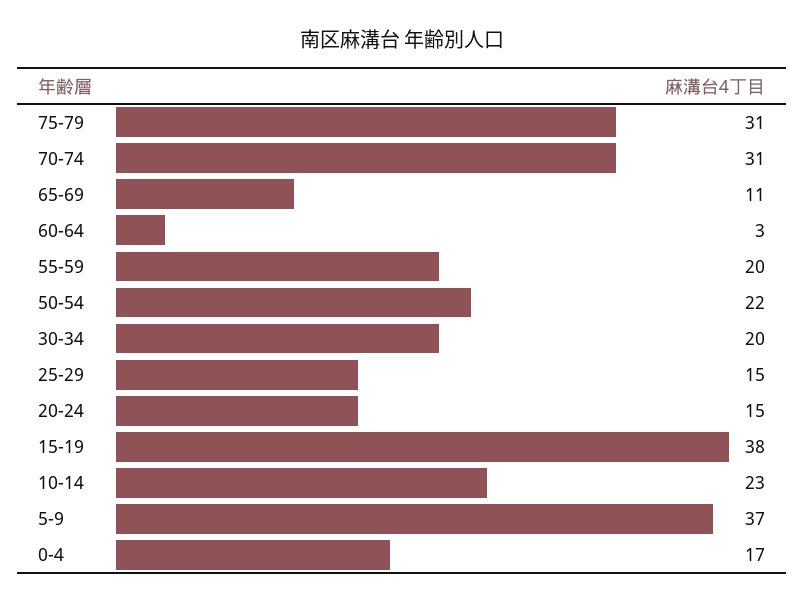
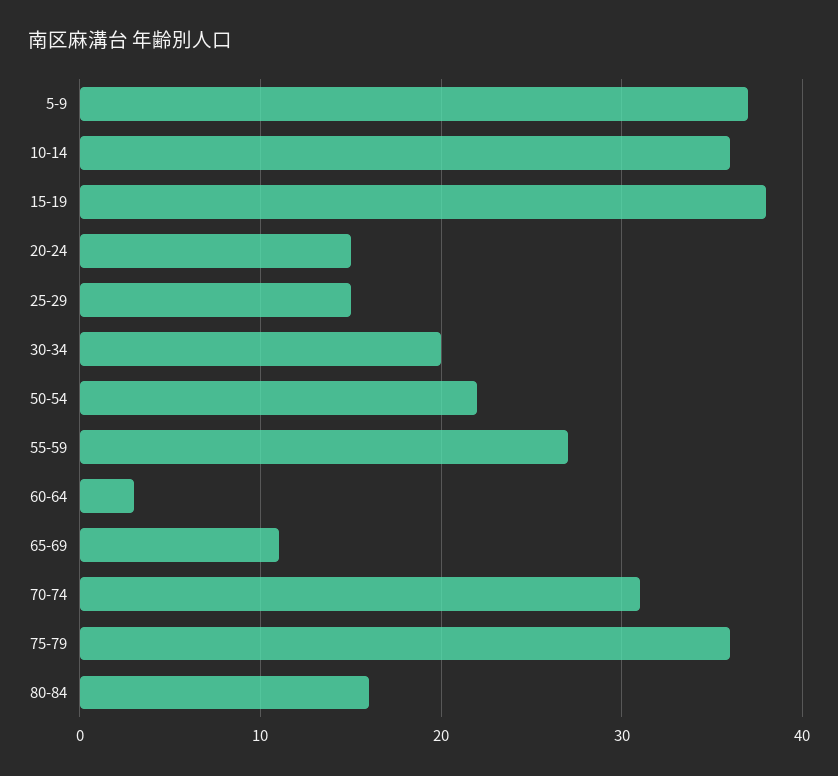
75-79: 31 -> 36
55-59: 20 -> 27
10-14: 23 -> 36
0-4: 17 -> none
80-84: none -> 16

